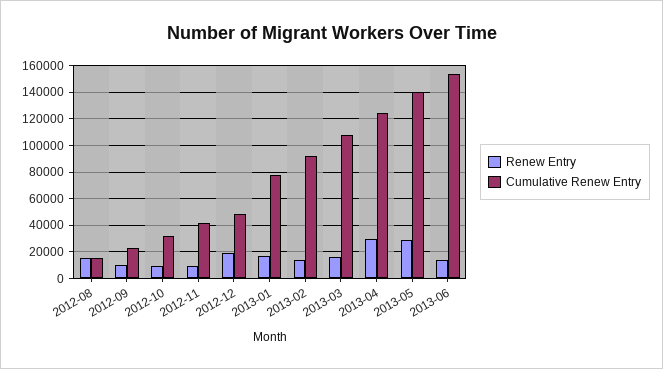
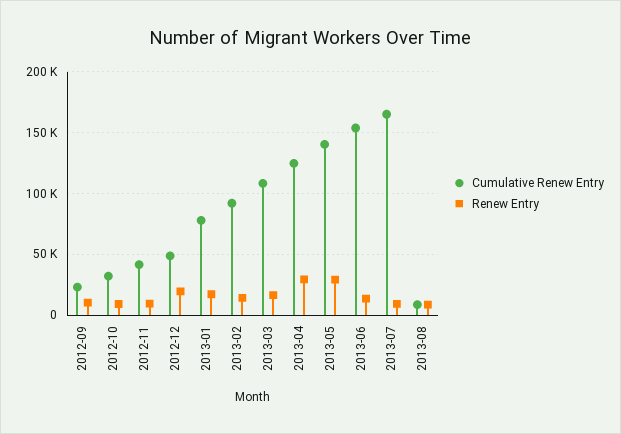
Renew Entry, 2012-08: 15000 -> none
Cumulative Renew Entry, 2012-08: 15000 -> none
Cumulative Renew Entry, 2013-07: none -> 165000
Renew Entry, 2013-07: none -> 10000
Cumulative Renew Entry, 2013-08: none -> 10000
Renew Entry, 2013-08: none -> 10000

